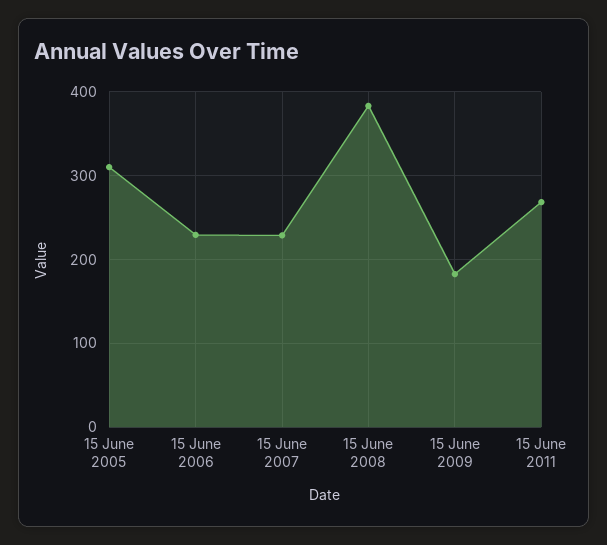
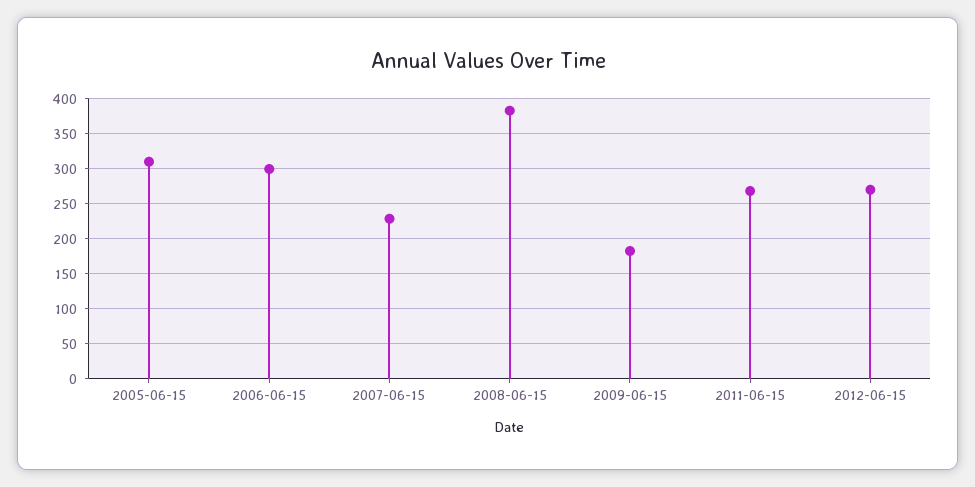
15 June 2006: 230 -> 300
2012-06-15: none -> 270

